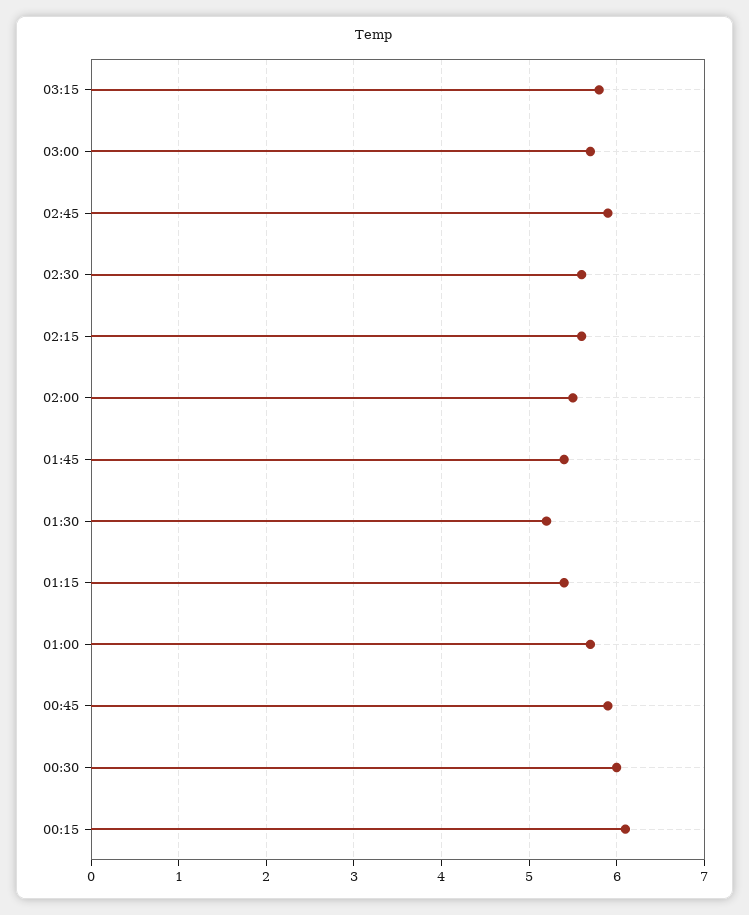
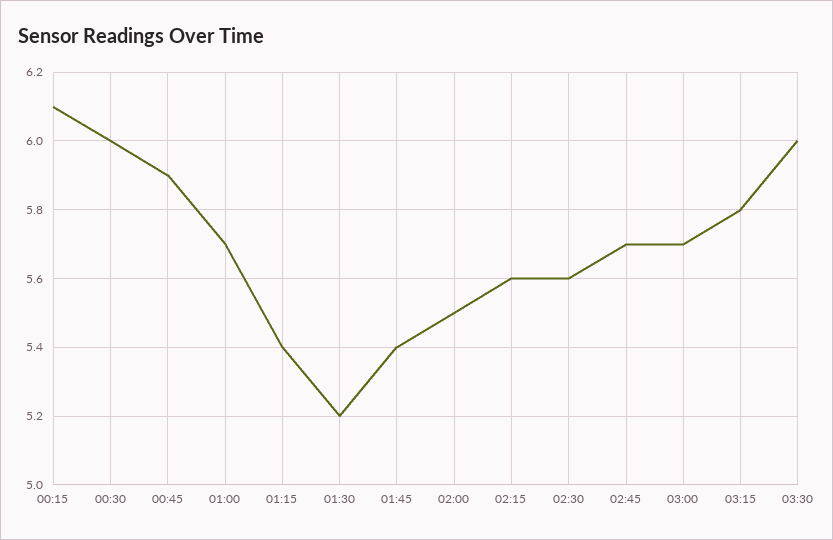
02:45: 5.9 -> 5.7
03:30: none -> 6

